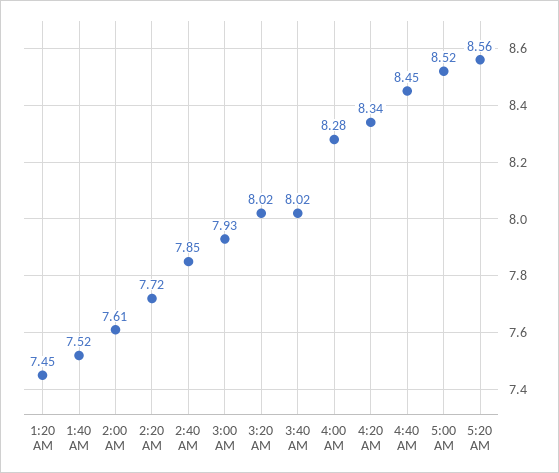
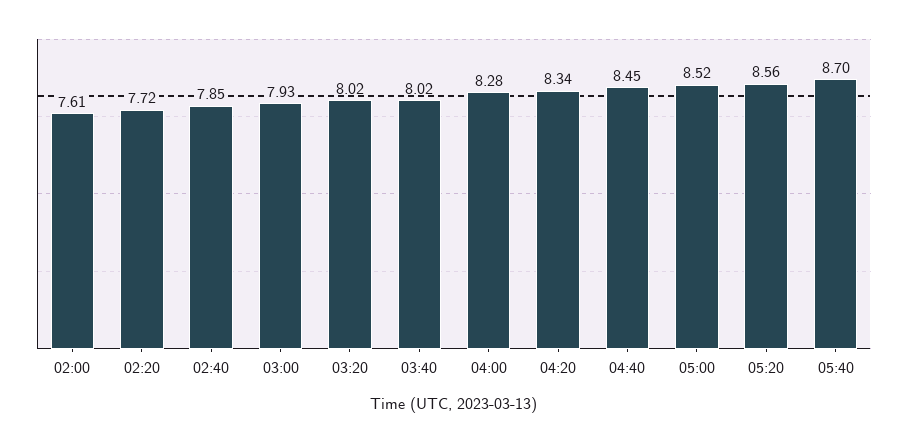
1:20 AM: 7.45 -> none
1:40 AM: 7.52 -> none
05:40: none -> 8.7

